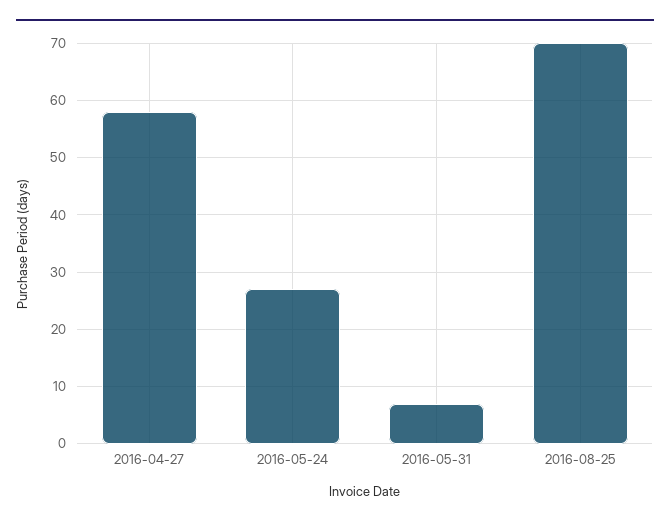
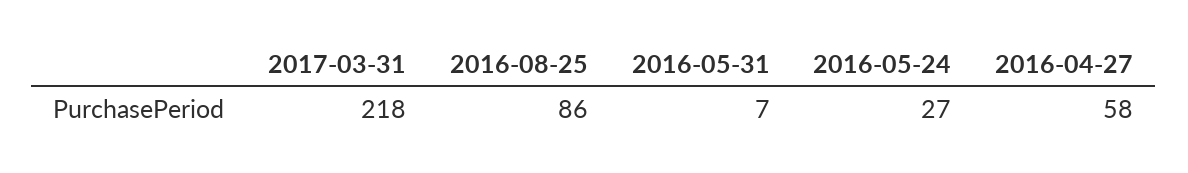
2016-08-25: 70 -> 86
2017-03-31: none -> 218

